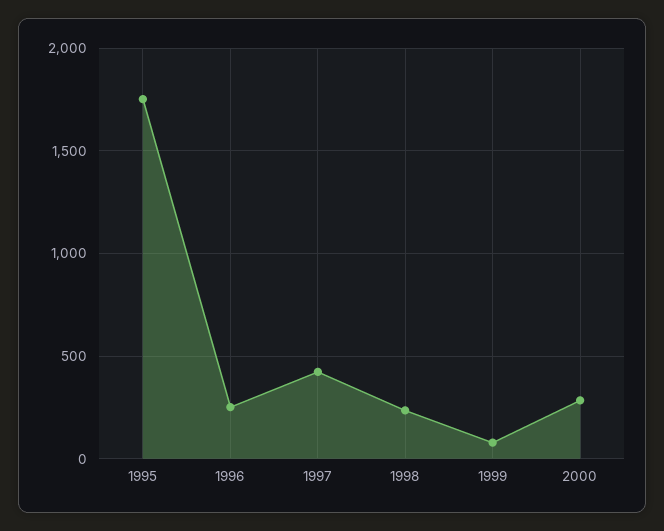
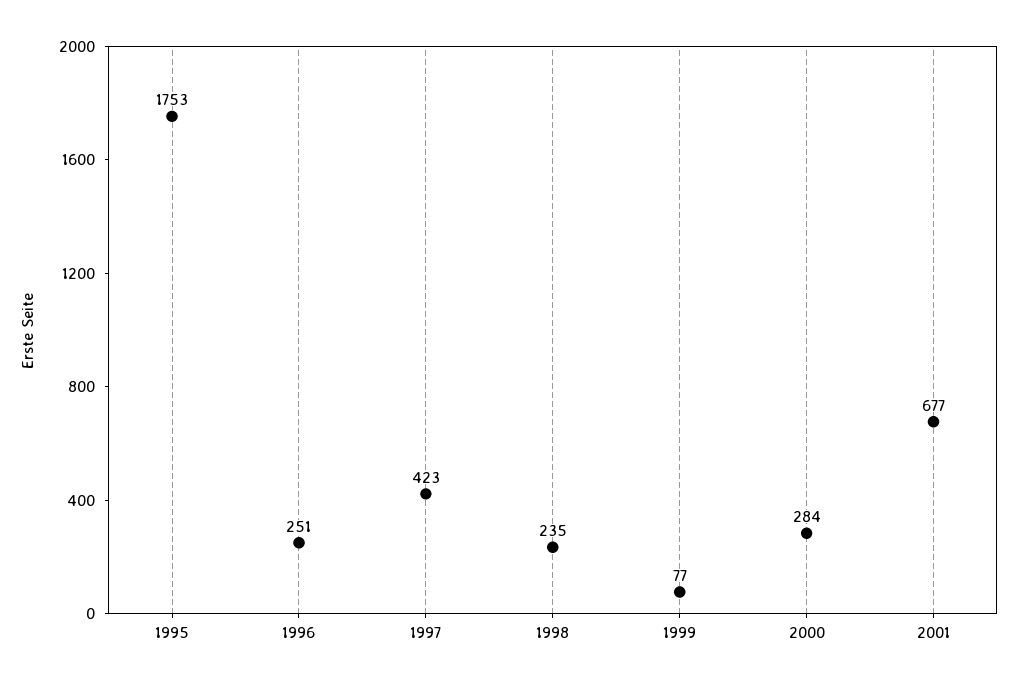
2001: none -> 677

